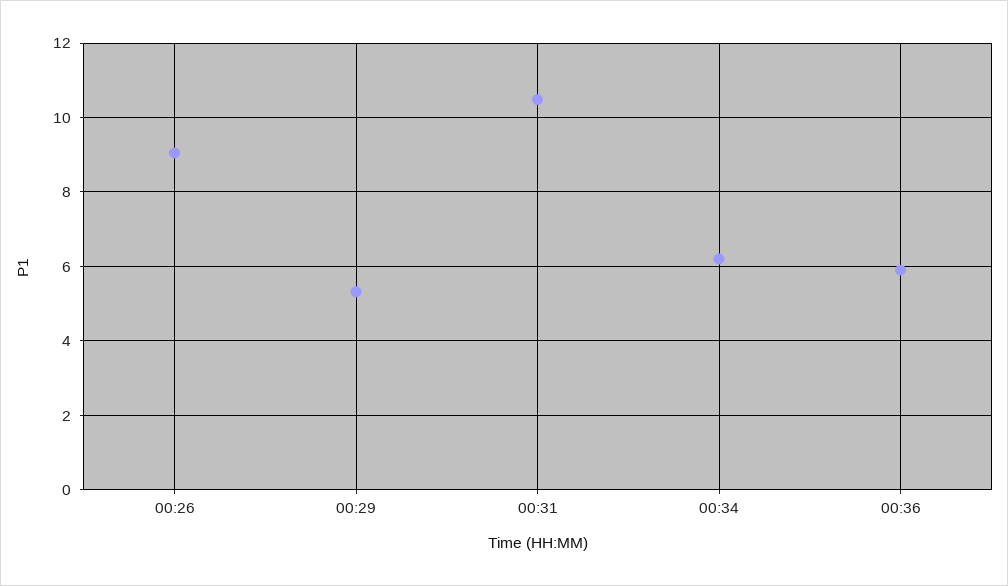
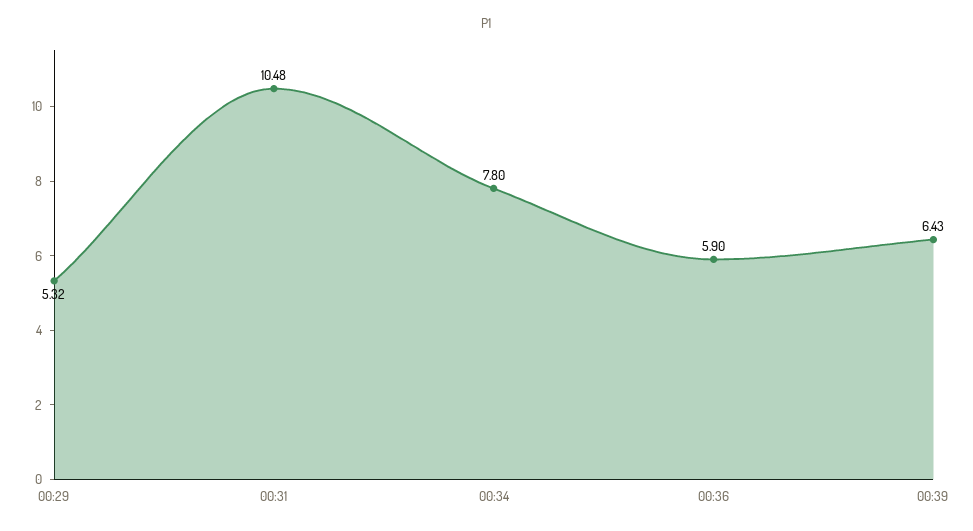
00:26: 9 -> none
00:34: 6.2 -> 7.8
00:39: none -> 6.43

